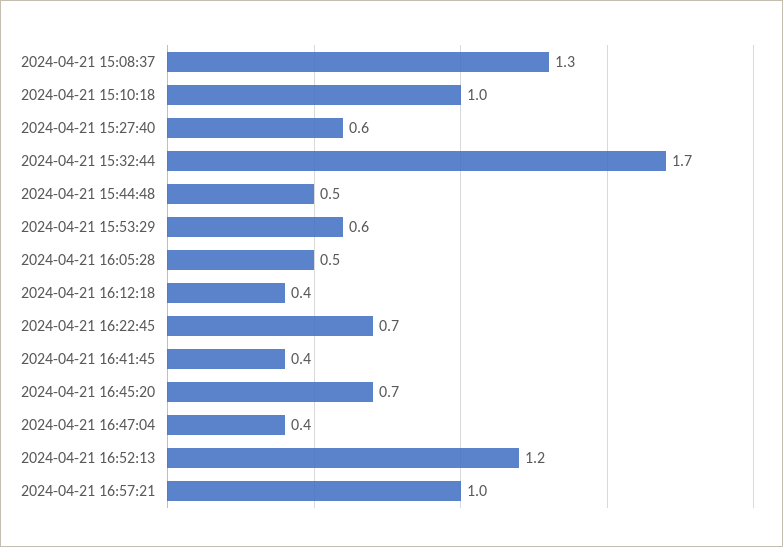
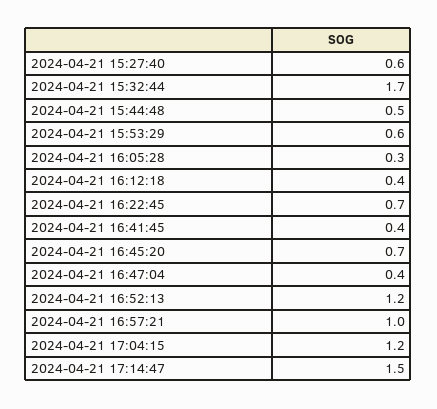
2024-04-21 15:08:37: 1.3 -> none
2024-04-21 15:10:18: 1 -> none
2024-04-21 16:05:28: 0.5 -> 0.3
2024-04-21 17:04:15: none -> 1.2
2024-04-21 17:14:47: none -> 1.5

